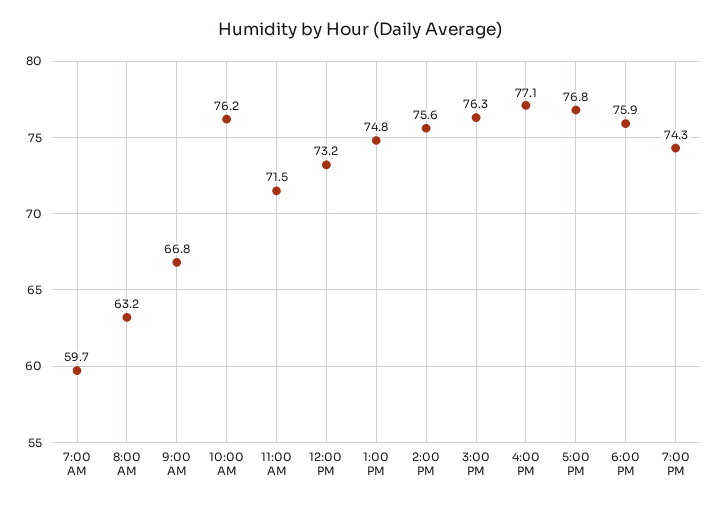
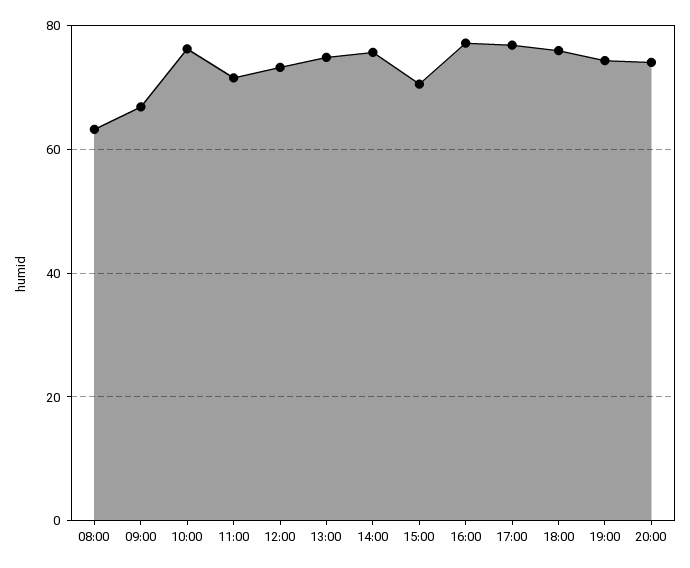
7:00 AM: 59.7 -> none
3:00 PM: 76.3 -> 70
20:00: none -> 74

